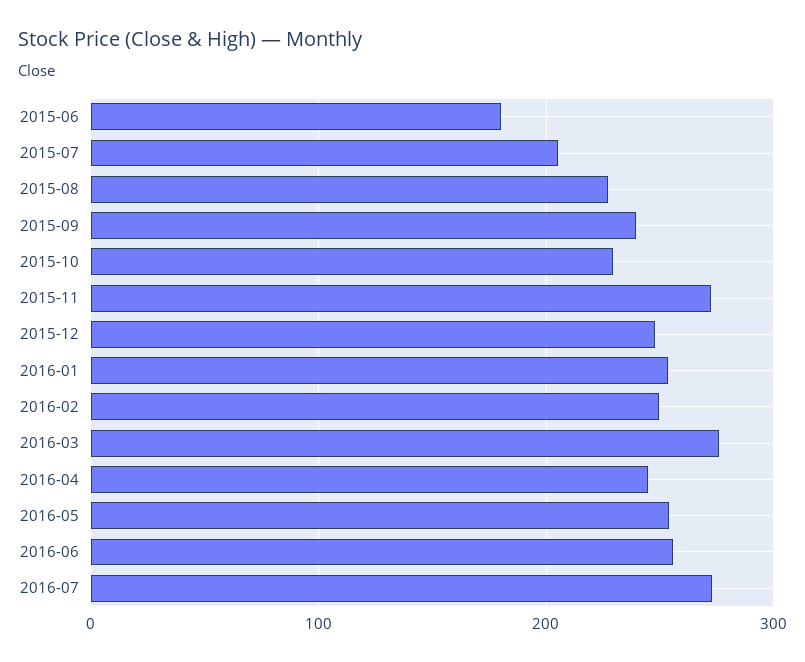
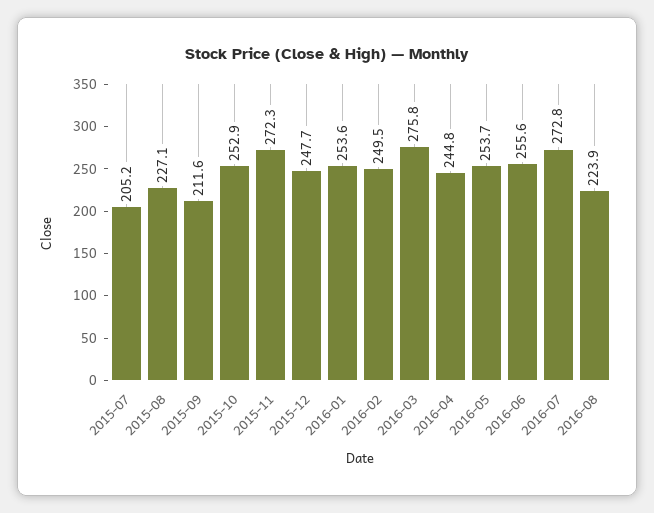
2015-06: 180 -> none
2015-09: 240 -> 211.6
2015-10: 230 -> 252.9
2016-08: none -> 223.9

